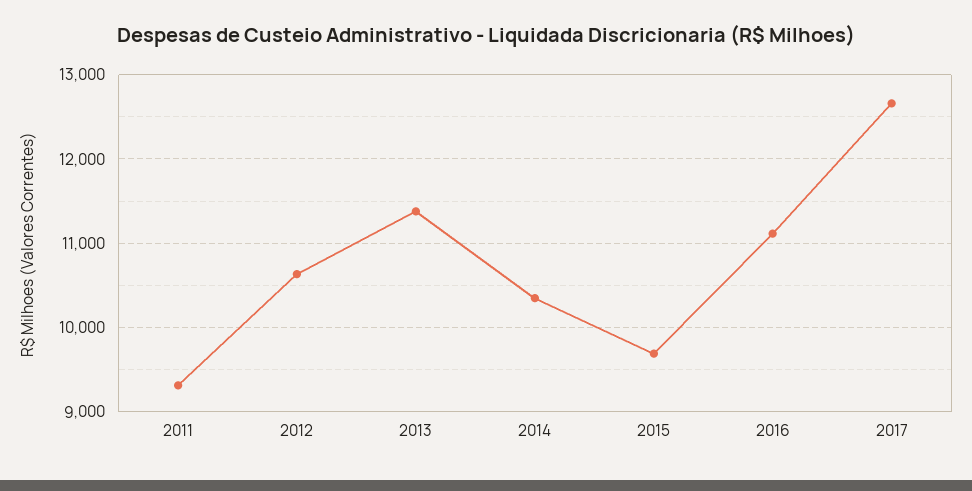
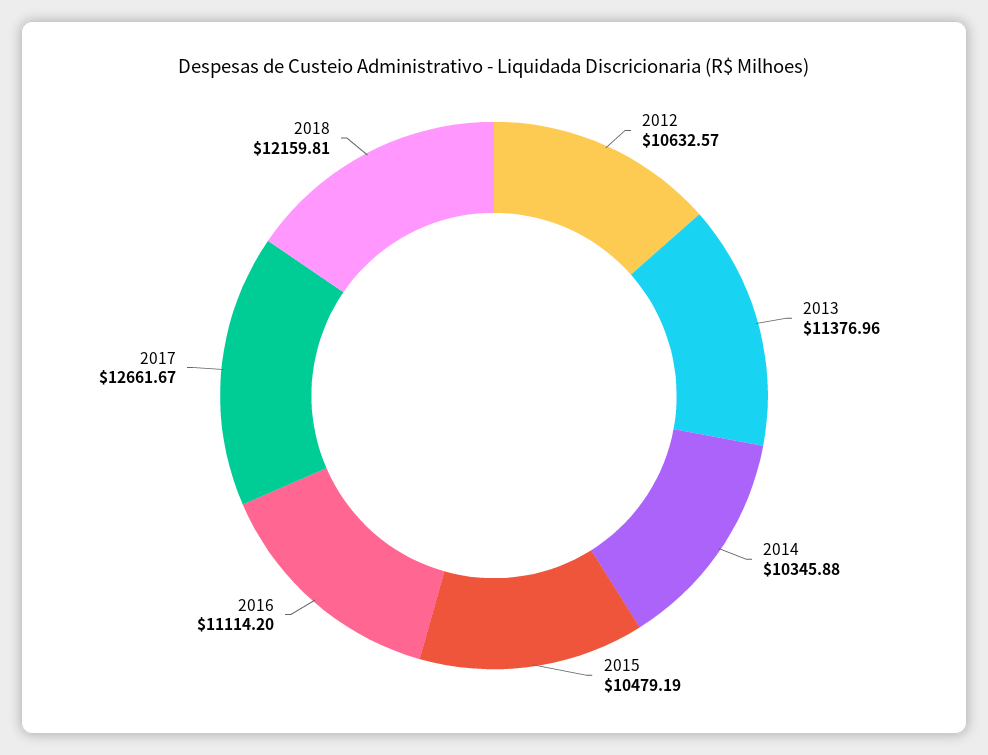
2011: 9300 -> none
2015: 9700 -> 10479.19
2018: none -> 12159.81

